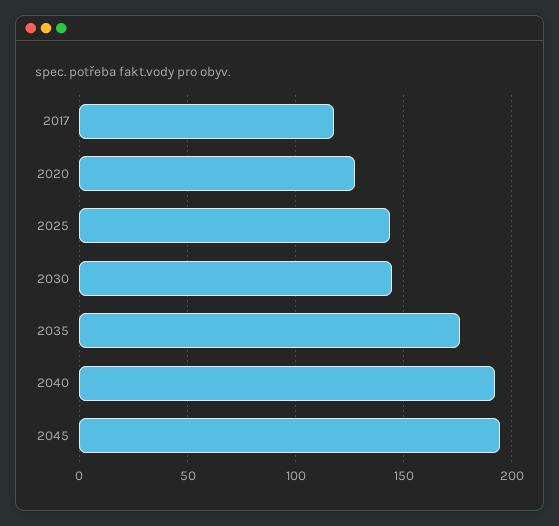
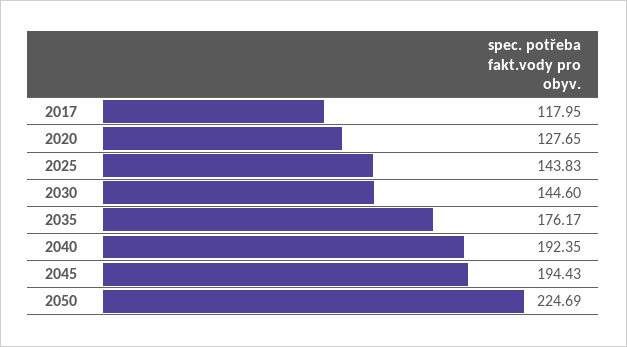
2050: none -> 224.69

